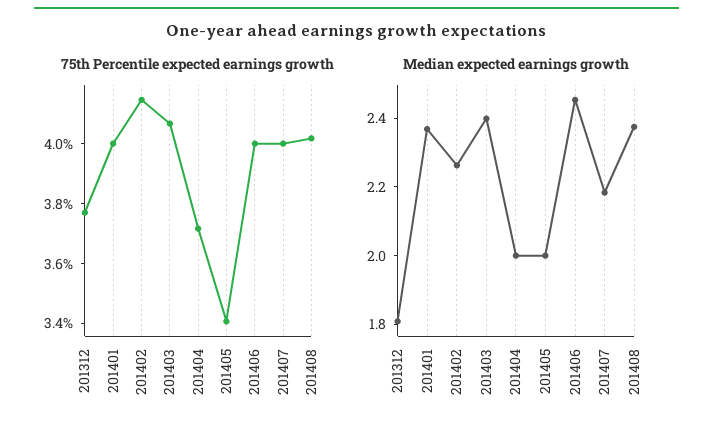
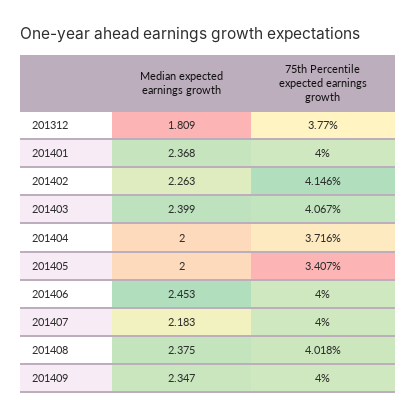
Median expected earnings growth, 201409: none -> 2.347
75th Percentile expected earnings growth, 201409: none -> 4

